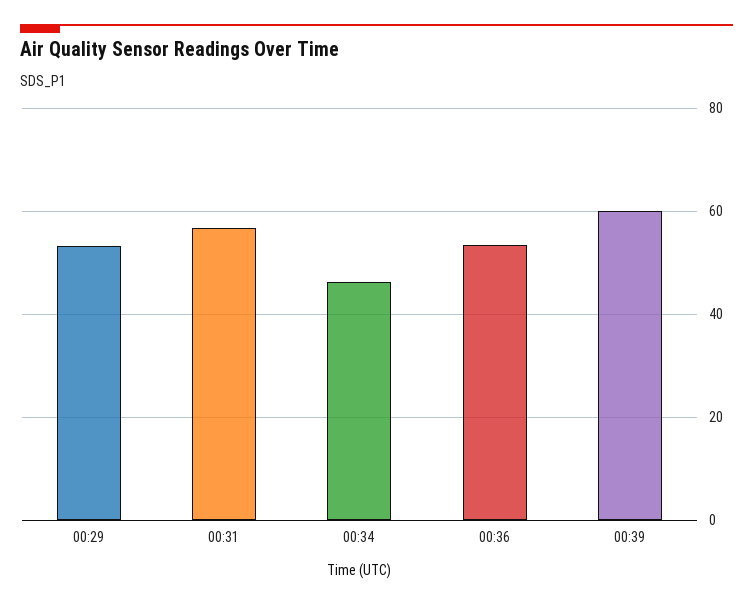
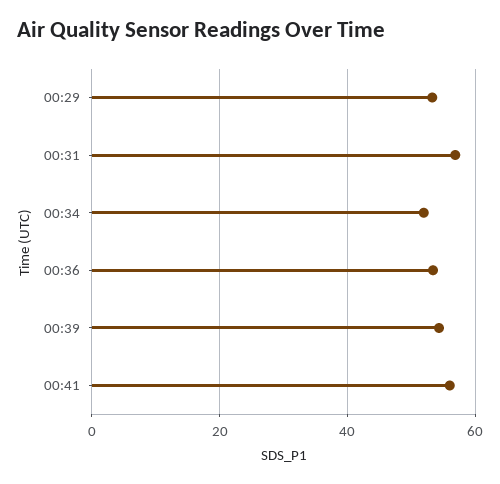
00:34: 46 -> 52
00:39: 60 -> 54
00:41: none -> 56

